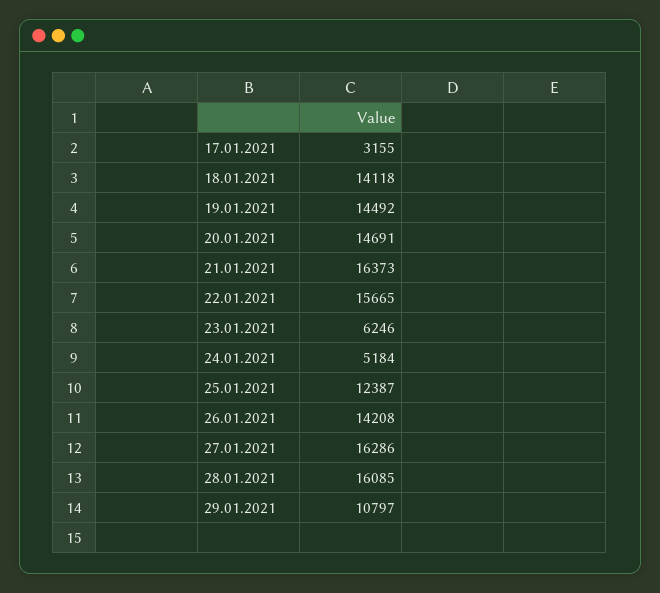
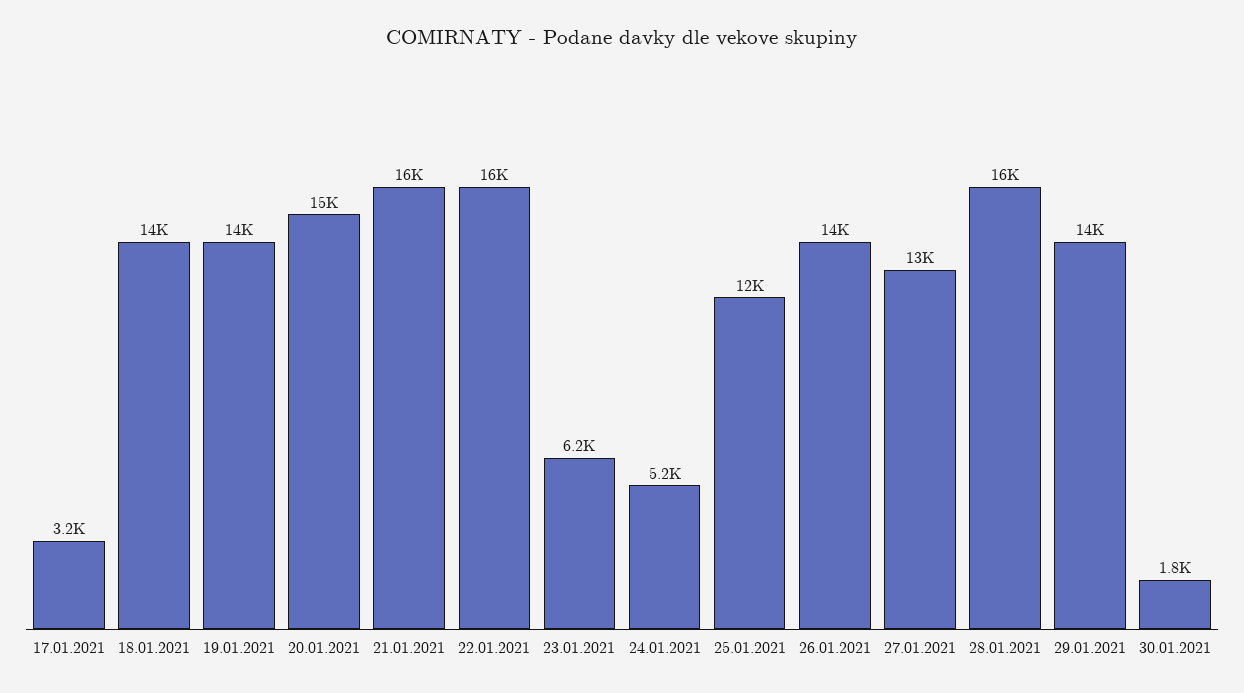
27.01.2021: 16286 -> 13000
29.01.2021: 10797 -> 14000
30.01.2021: none -> 1800

